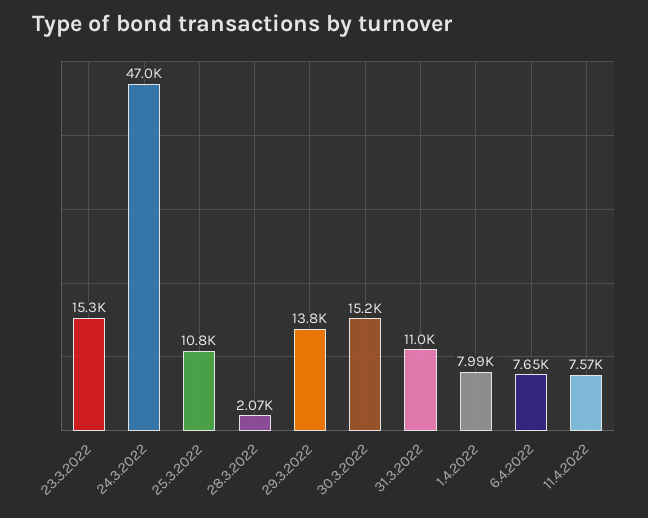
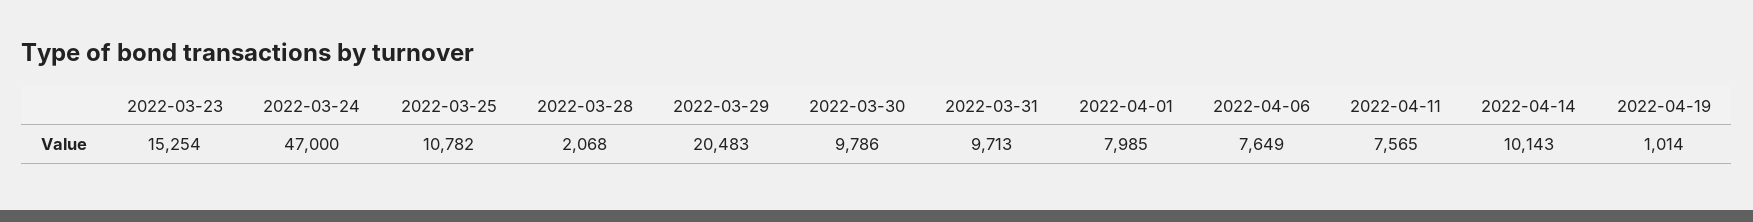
29.3.2022: 13800 -> 20483
30.3.2022: 15200 -> 9786
31.3.2022: 11000 -> 9713
2022-04-14: none -> 10143
2022-04-19: none -> 1014

